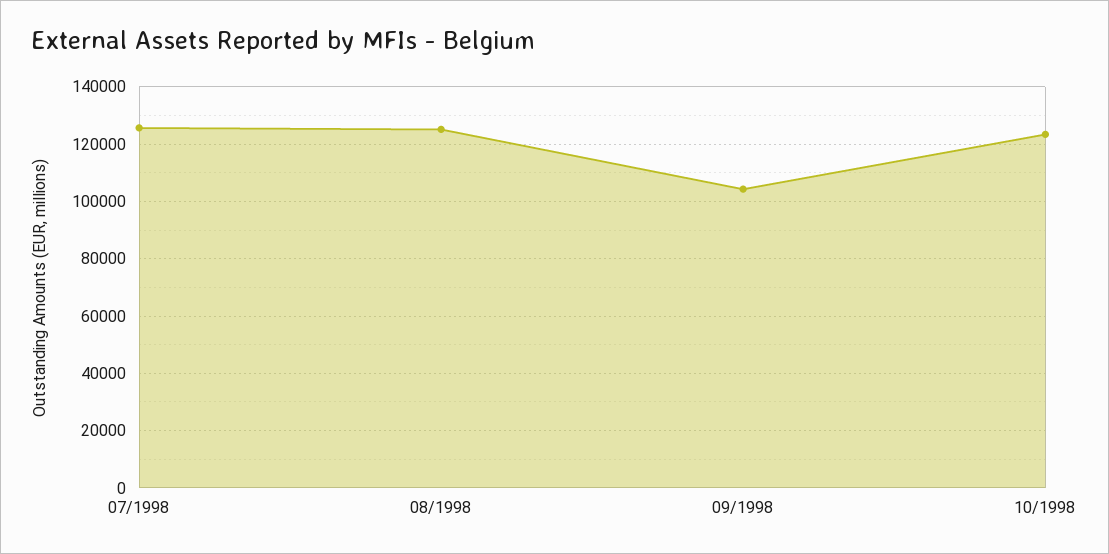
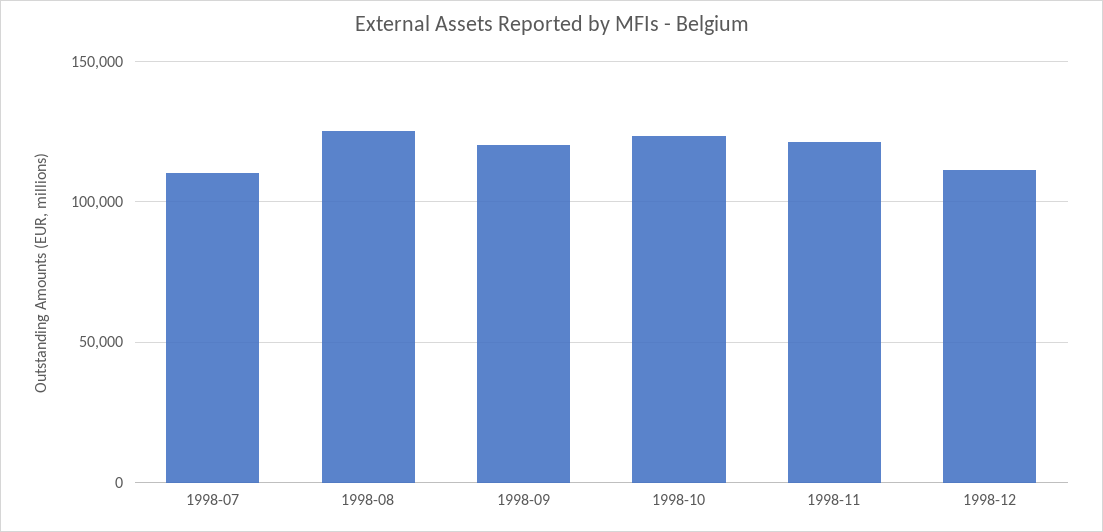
07/1998: 125000 -> 110000
09/1998: 105000 -> 120000
1998-11: none -> 120000
1998-12: none -> 110000

